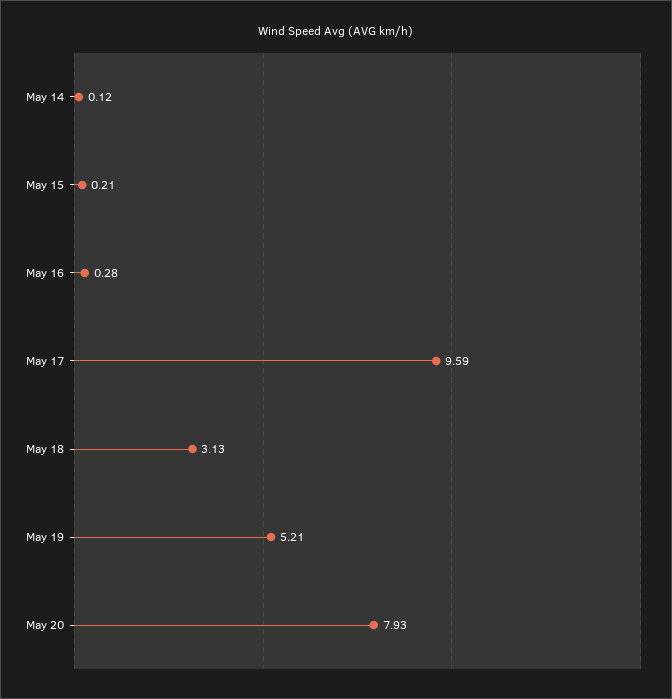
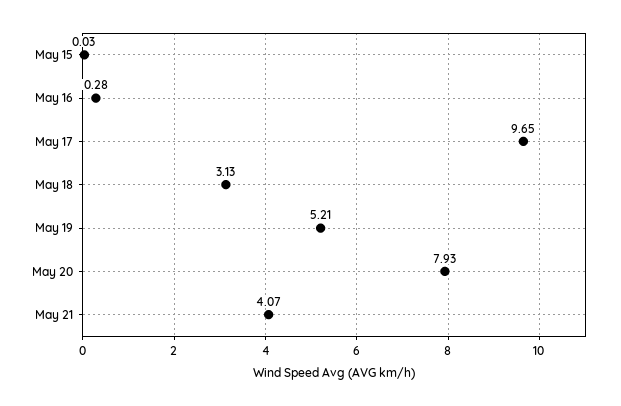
May 14: 0.12 -> none
May 15: 0.21 -> 0.03
May 17: 9.59 -> 9.65
May 21: none -> 4.07

